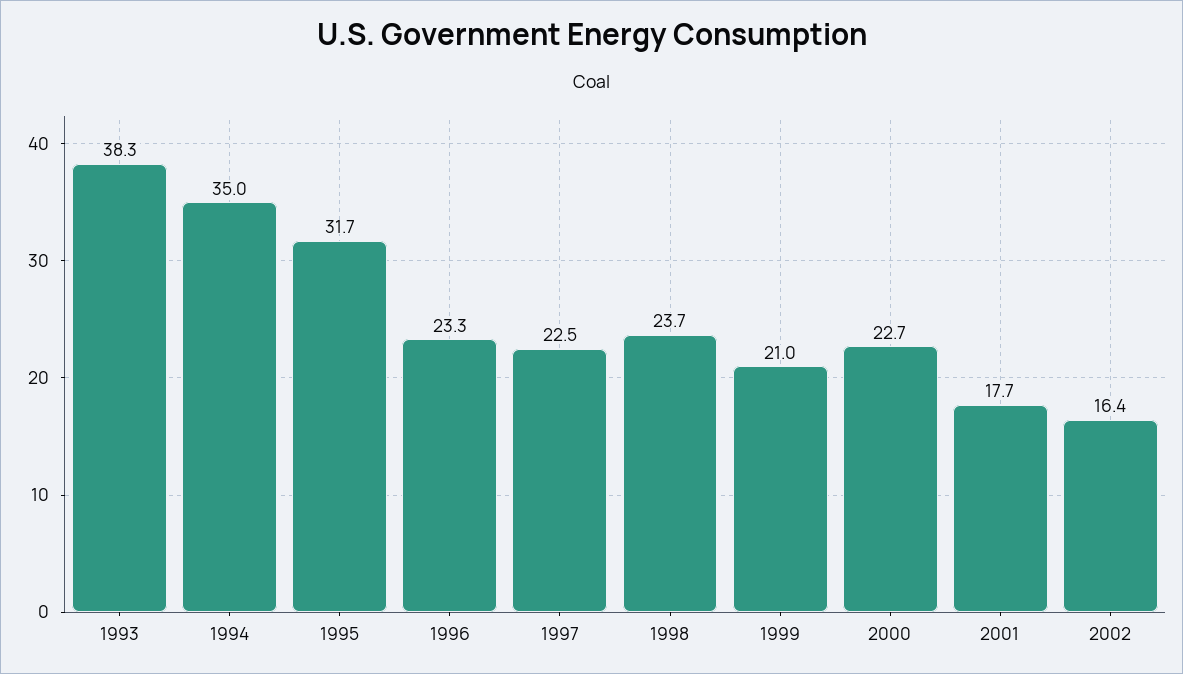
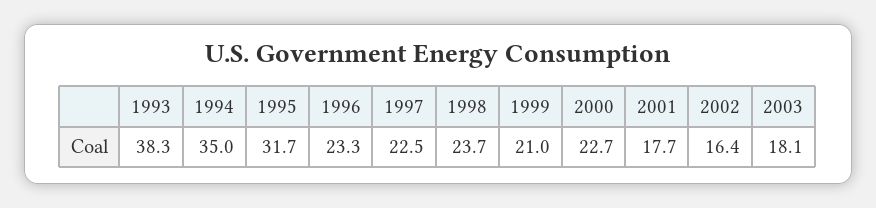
2003: none -> 18.1

